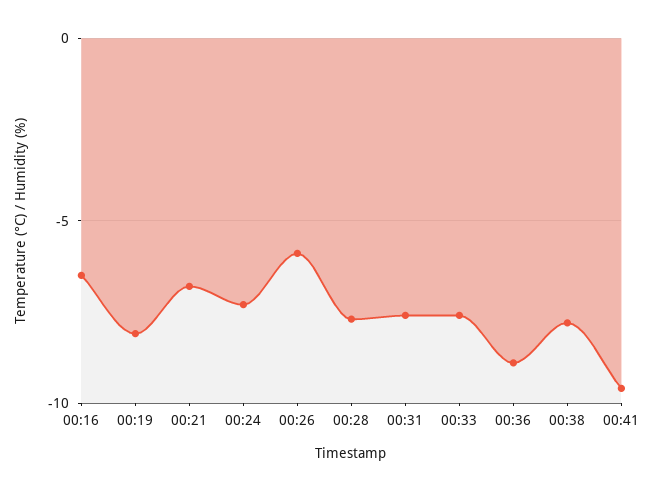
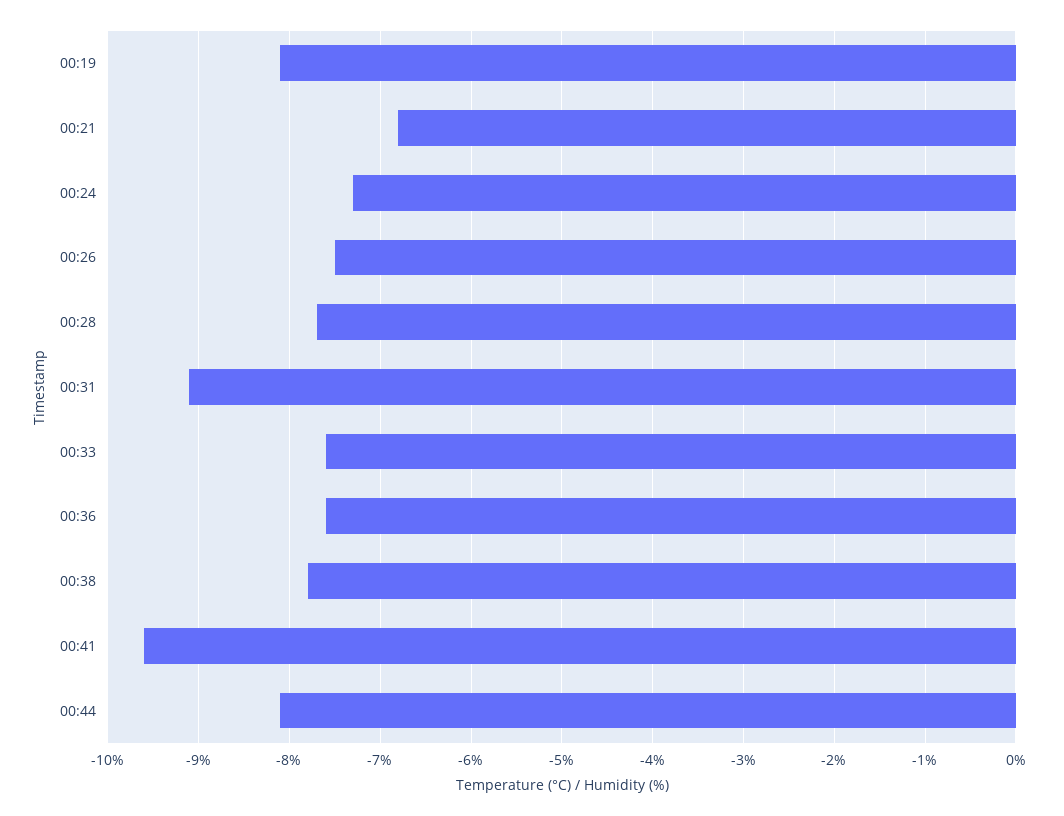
00:16: -6.5 -> none
00:26: -6 -> -7.5
00:31: -7.5 -> -9.1
00:36: -9 -> -7.6
00:44: none -> -8.1

